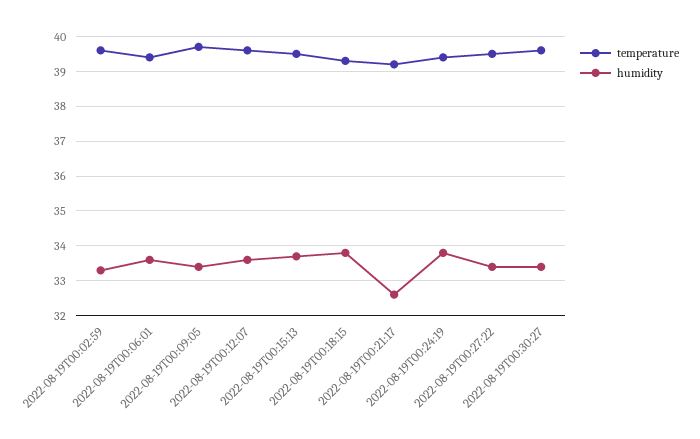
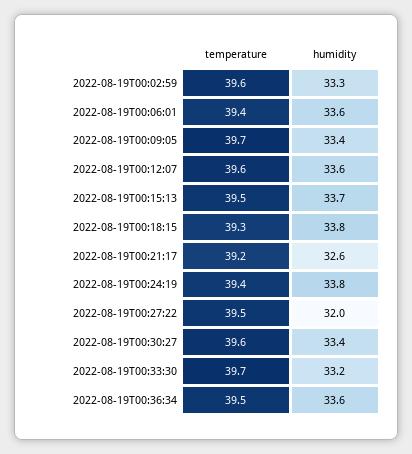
humidity, 2022-08-19T00:27:22: 33.5 -> 32
temperature, 2022-08-19T00:33:30: none -> 39.7
humidity, 2022-08-19T00:33:30: none -> 33.2
temperature, 2022-08-19T00:36:34: none -> 39.5
humidity, 2022-08-19T00:36:34: none -> 33.6

